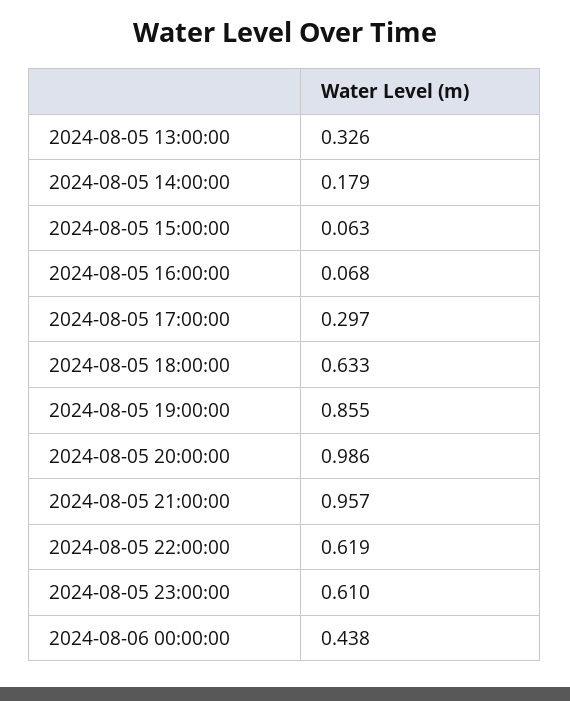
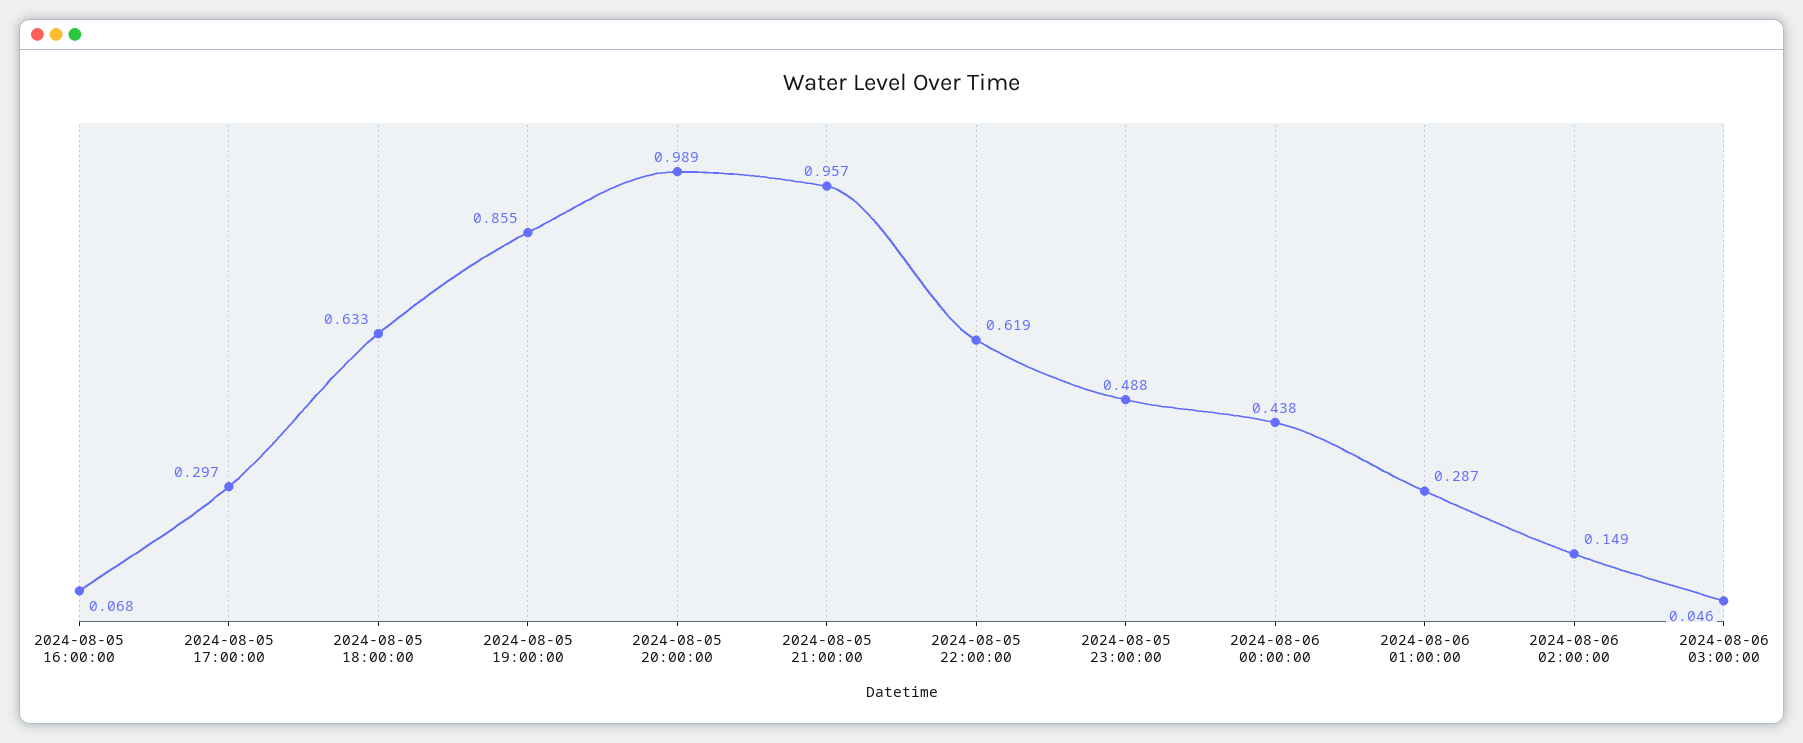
2024-08-05 13:00:00: 0.326 -> none
2024-08-05 14:00:00: 0.179 -> none
2024-08-05 15:00:00: 0.063 -> none
2024-08-05 20:00:00: 0.986 -> 0.989
2024-08-05 23:00:00: 0.61 -> 0.488
2024-08-06 01:00:00: none -> 0.287
2024-08-06 02:00:00: none -> 0.149
2024-08-06 03:00:00: none -> 0.046

